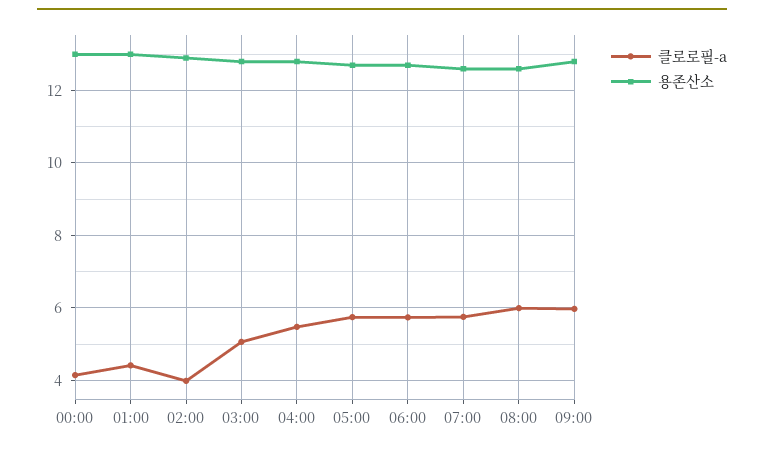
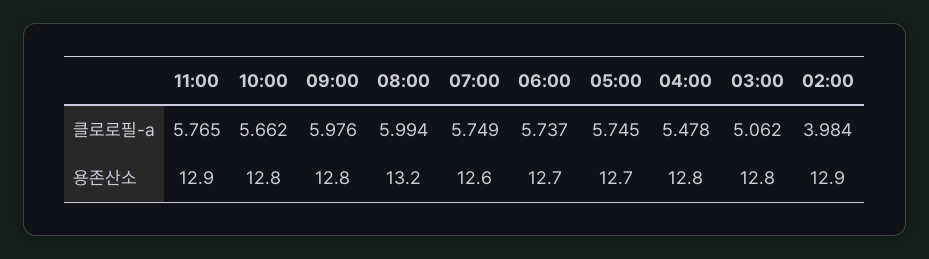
클로로필-a, 00:00: 4.2 -> none
용존산소, 00:00: 13 -> none
클로로필-a, 01:00: 4.4 -> none
용존산소, 01:00: 13 -> none
용존산소, 08:00: 12.6 -> 13.2
클로로필-a, 11:00: none -> 5.765
클로로필-a, 10:00: none -> 5.662
용존산소, 11:00: none -> 12.9
용존산소, 10:00: none -> 12.8

